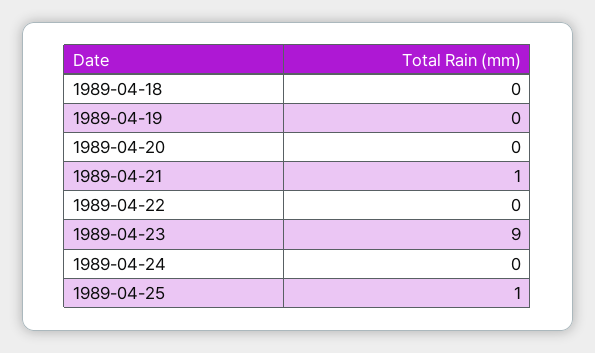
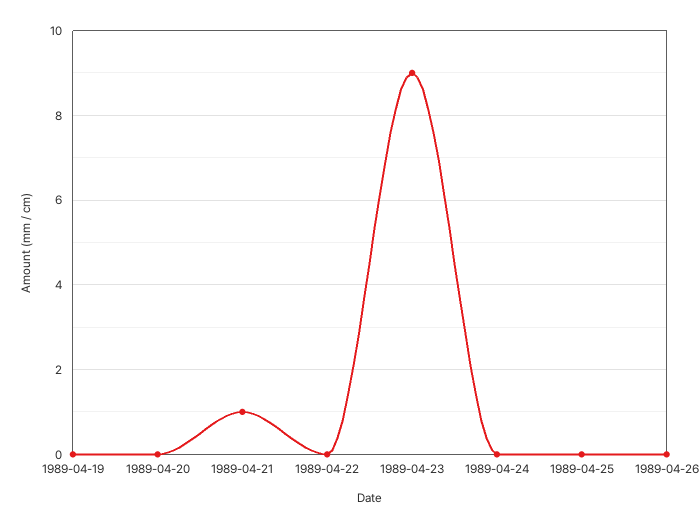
1989-04-18: 0 -> none
1989-04-25: 1 -> 0
1989-04-26: none -> 0

